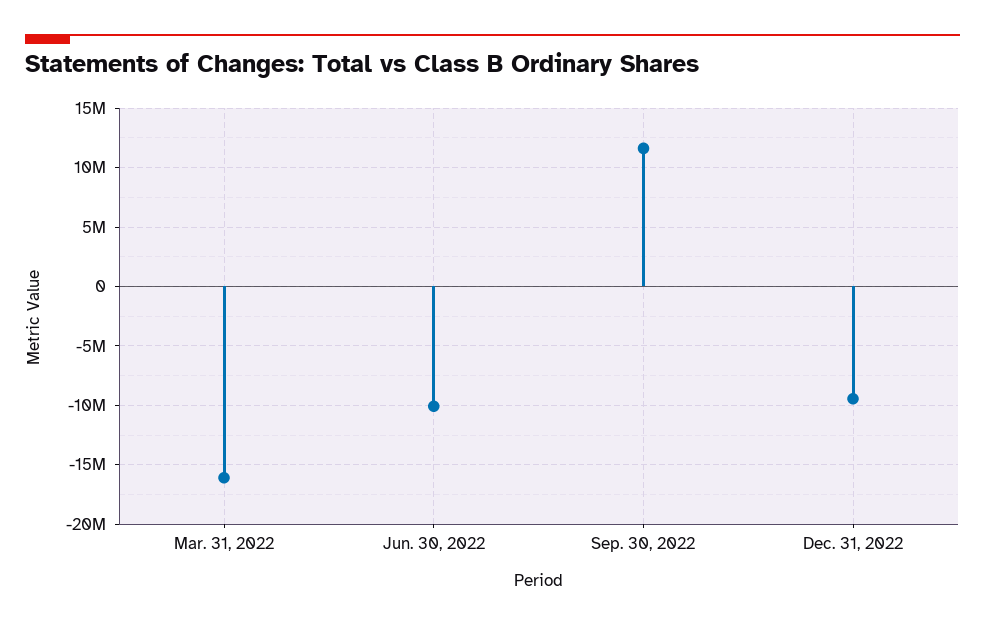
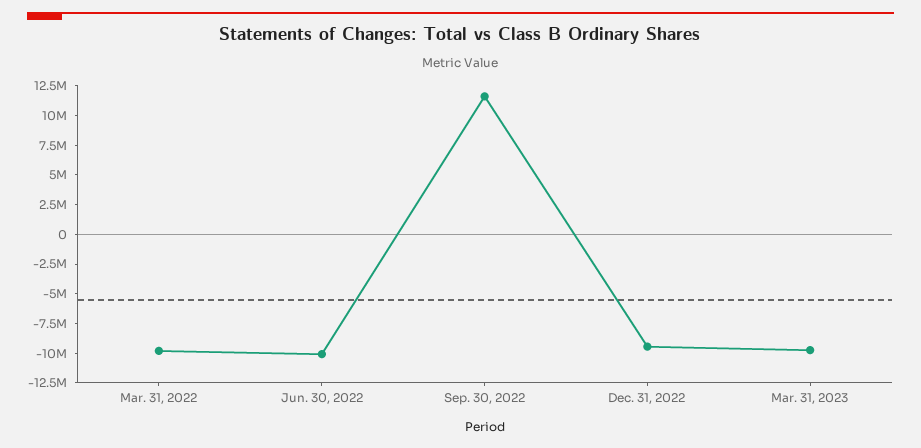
Mar. 31, 2022: -16000000 -> -10000000
Mar. 31, 2023: none -> -10000000

